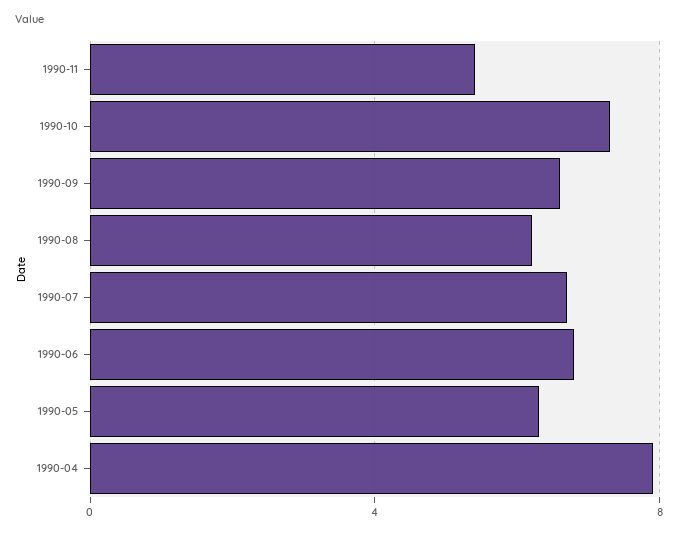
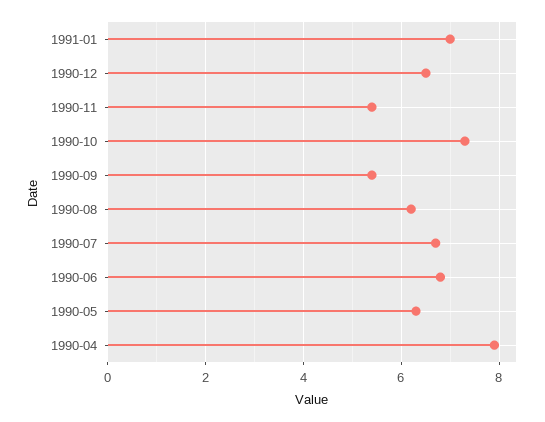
1990-09: 6.5 -> 5.5
1991-01: none -> 7
1990-12: none -> 6.5

